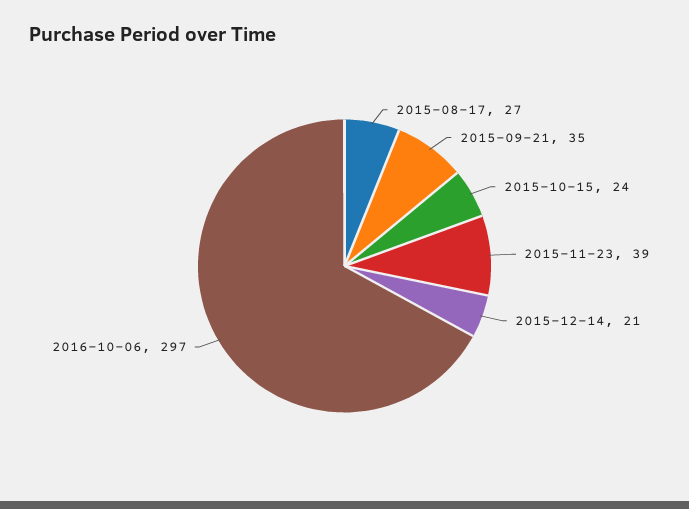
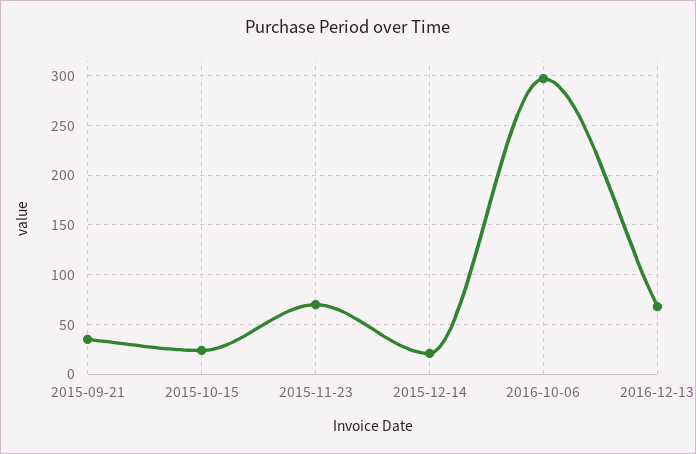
2015-08-17: 27 -> none
2015-11-23: 39 -> 70
2016-12-13: none -> 70

